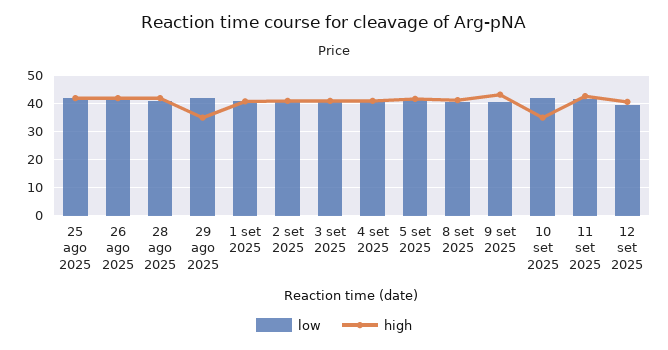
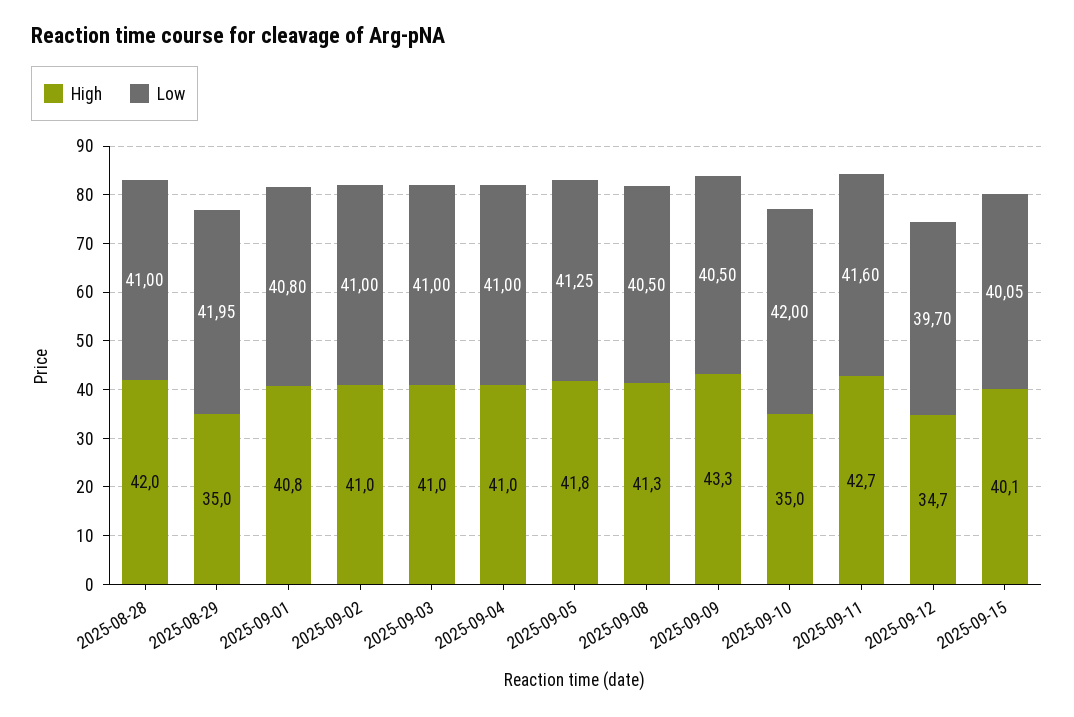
low, 25 ago 2025: 42.5 -> none
high, 25 ago 2025: 42.5 -> none
low, 26 ago 2025: 42.5 -> none
high, 26 ago 2025: 42.5 -> none
high, 12 set 2025: 40 -> 34.7
high, 2025-09-15: none -> 40.1
low, 2025-09-15: none -> 40.05

